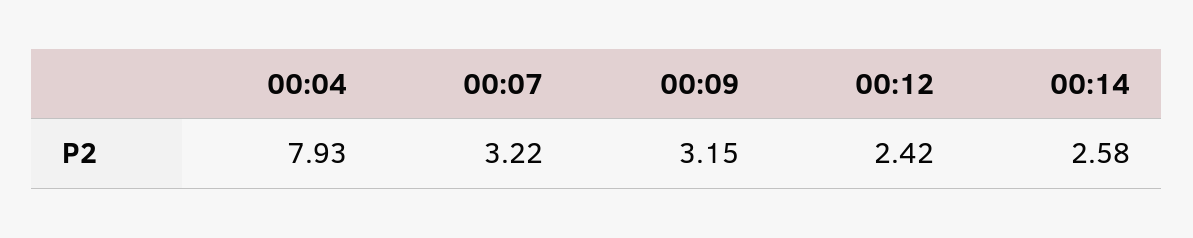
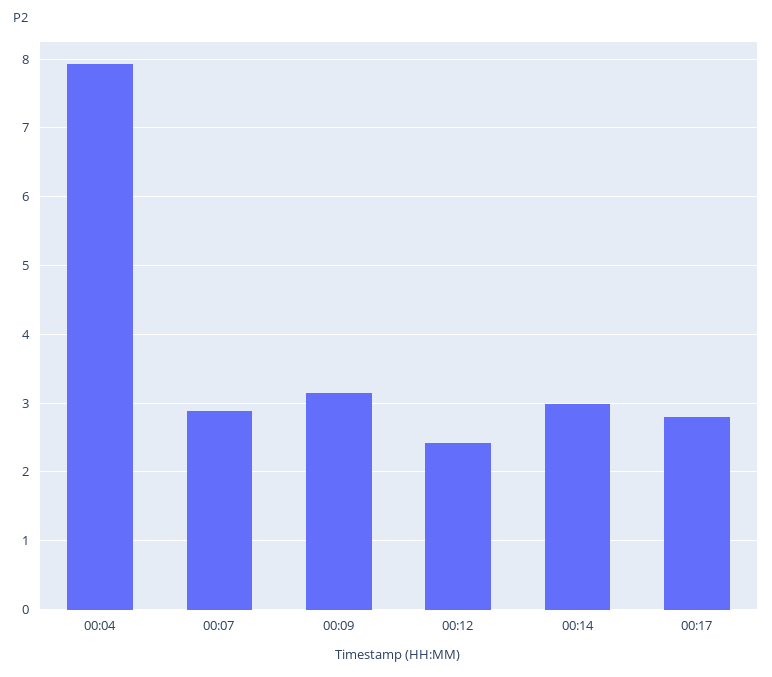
00:07: 3.22 -> 2.9
00:14: 2.58 -> 3
00:17: none -> 2.8

